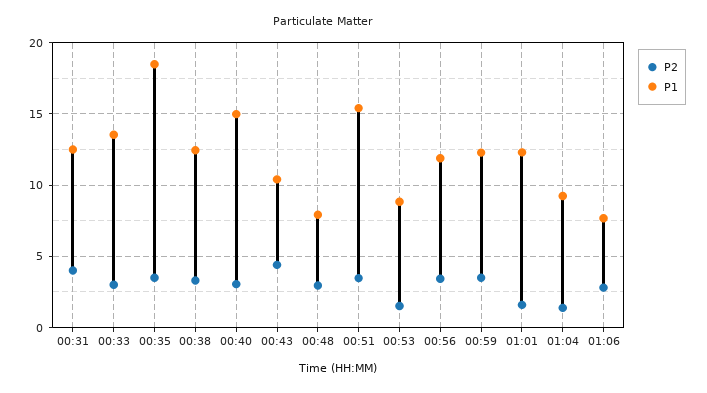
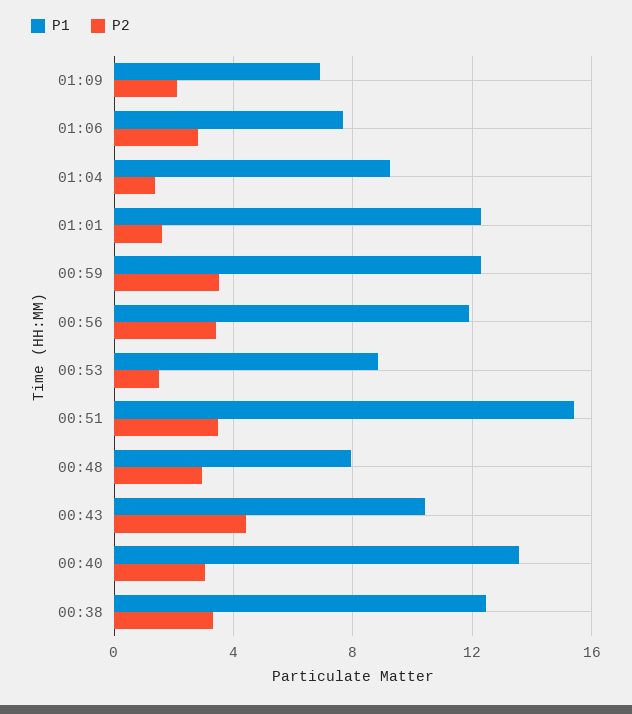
P2, 00:31: 4 -> none
P1, 00:31: 12.5 -> none
P2, 00:33: 3 -> none
P1, 00:33: 13.5 -> none
P2, 00:35: 3.5 -> none
P1, 00:35: 18.5 -> none
P1, 00:40: 15 -> 13.5
P1, 01:09: none -> 7
P2, 01:09: none -> 2

